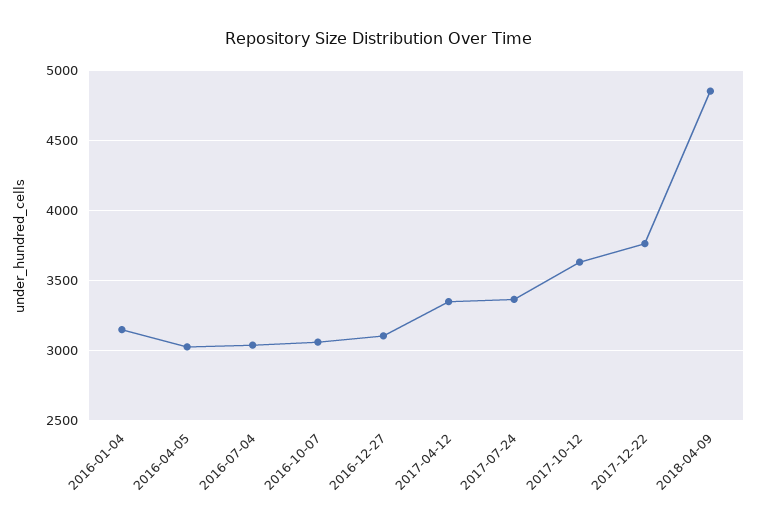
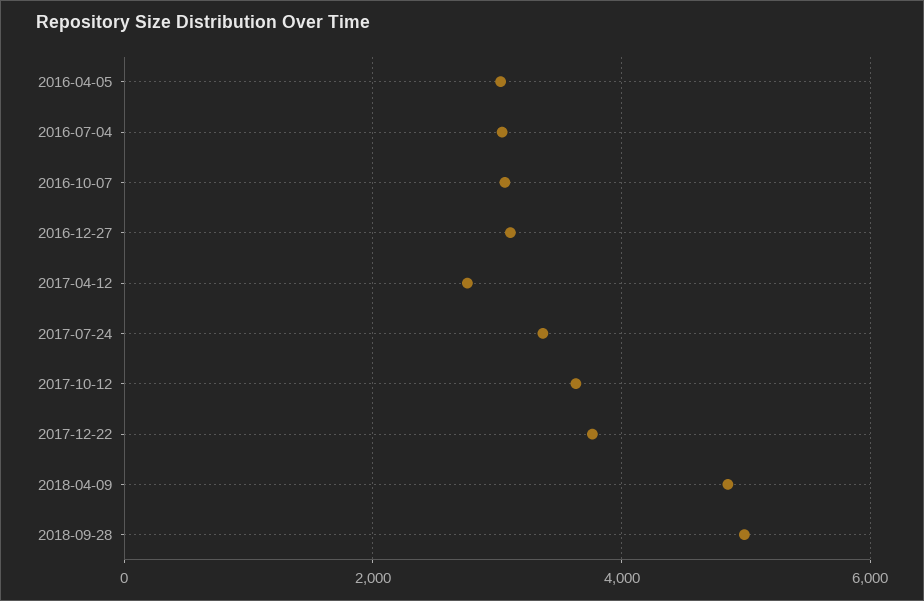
2016-01-04: 3150 -> none
2017-04-12: 3350 -> 2800
2018-09-28: none -> 5000

